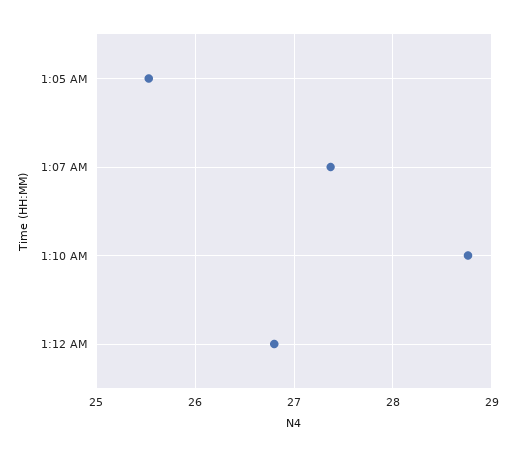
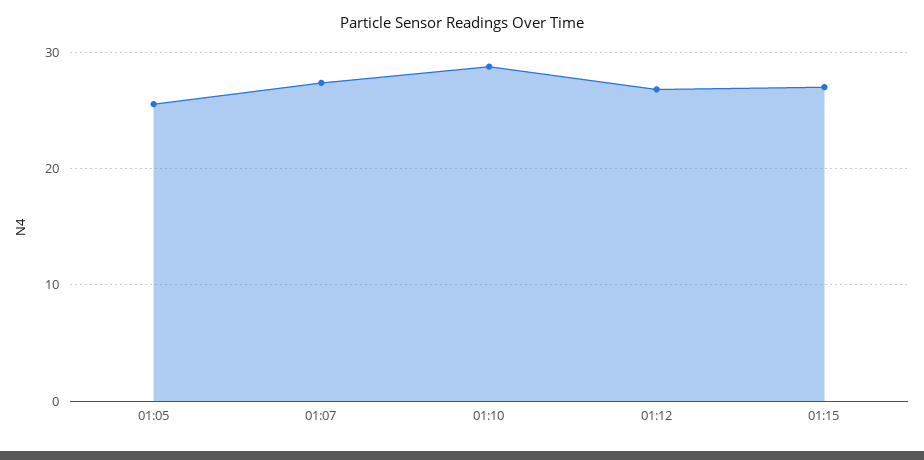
01:15: none -> 27

